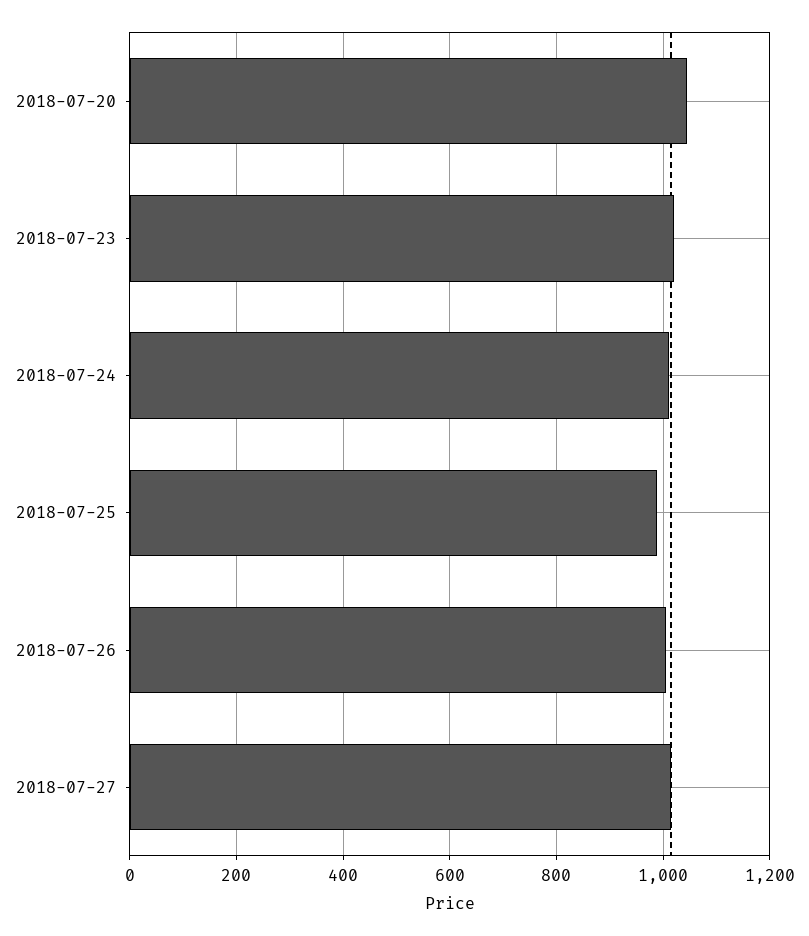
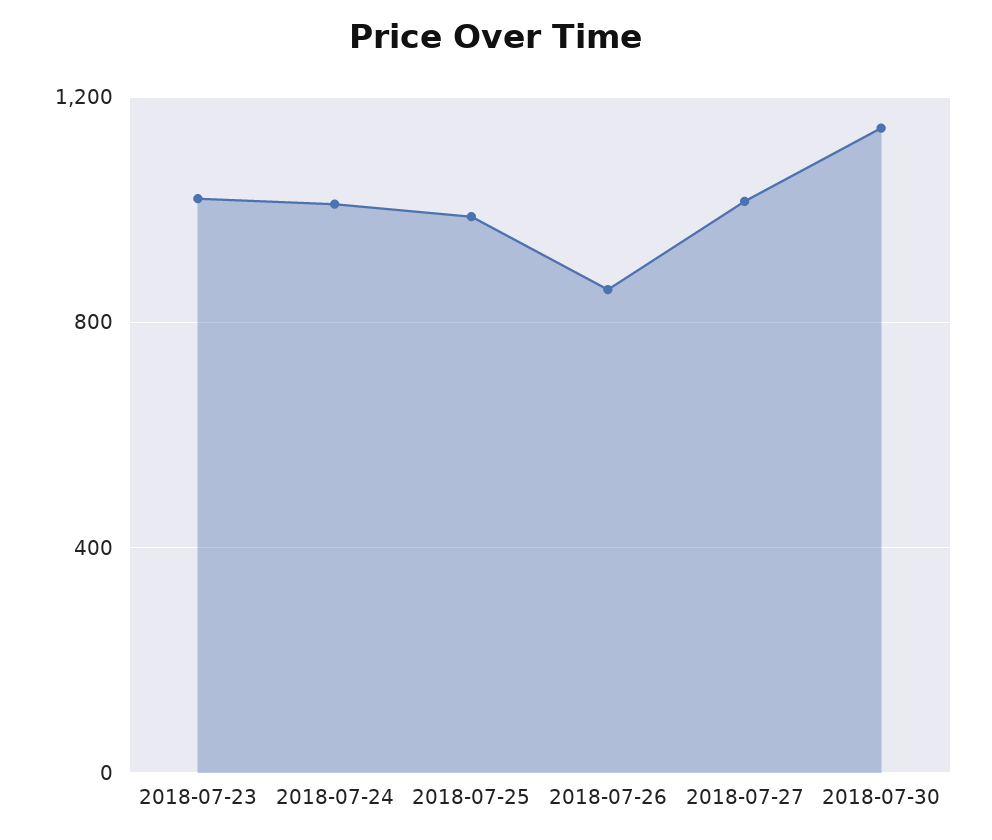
2018-07-20: 1040 -> none
2018-07-26: 1000 -> 850
2018-07-30: none -> 1150

